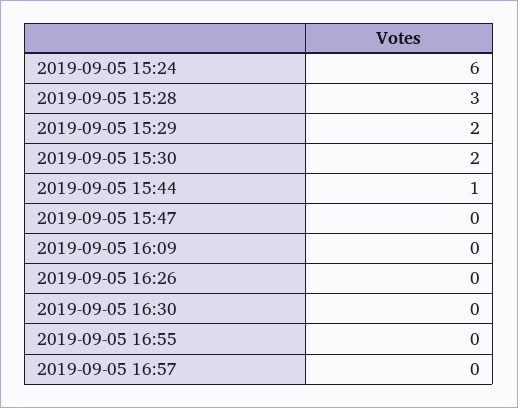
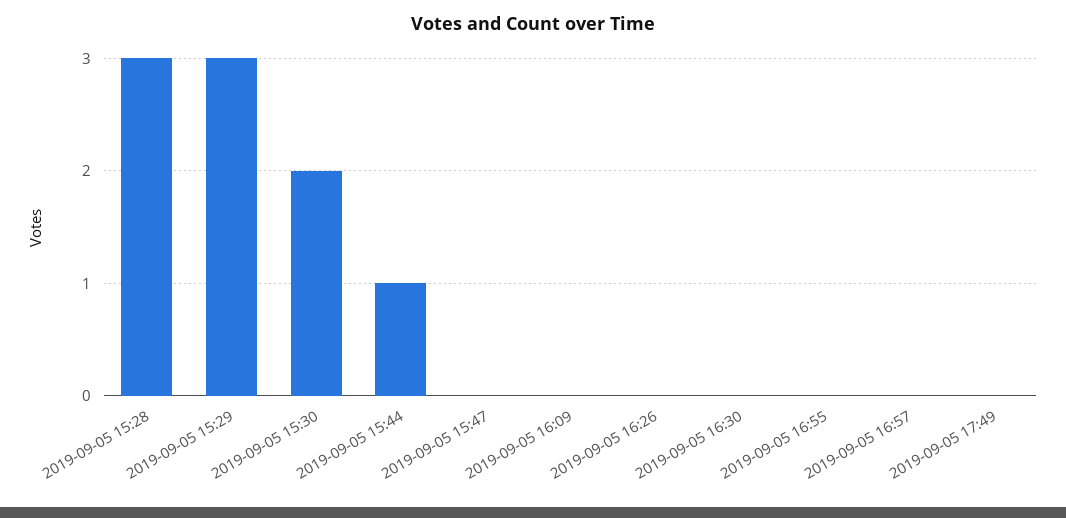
2019-09-05 15:24: 6 -> none
2019-09-05 15:29: 2 -> 3
2019-09-05 17:49: none -> 0

